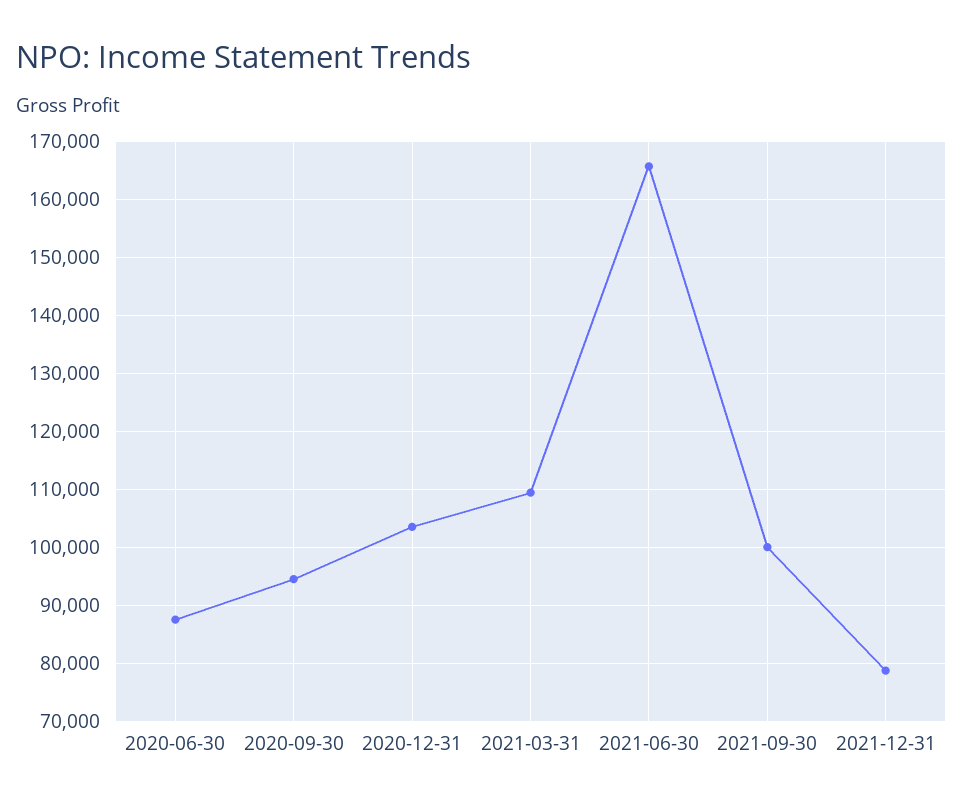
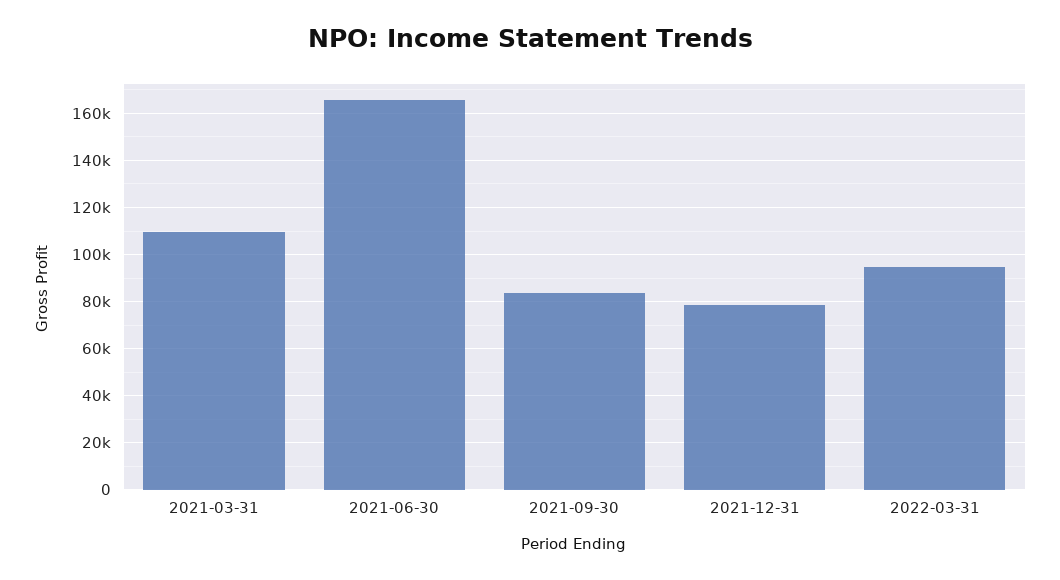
2020-06-30: 88000 -> none
2020-09-30: 94000 -> none
2020-12-31: 104000 -> none
2021-09-30: 100000 -> 85000
2022-03-31: none -> 95000

